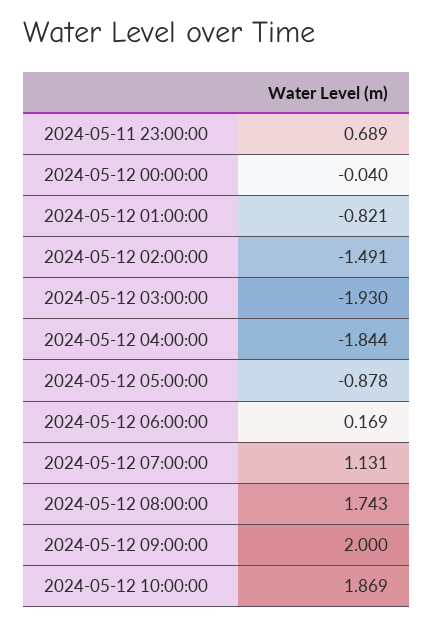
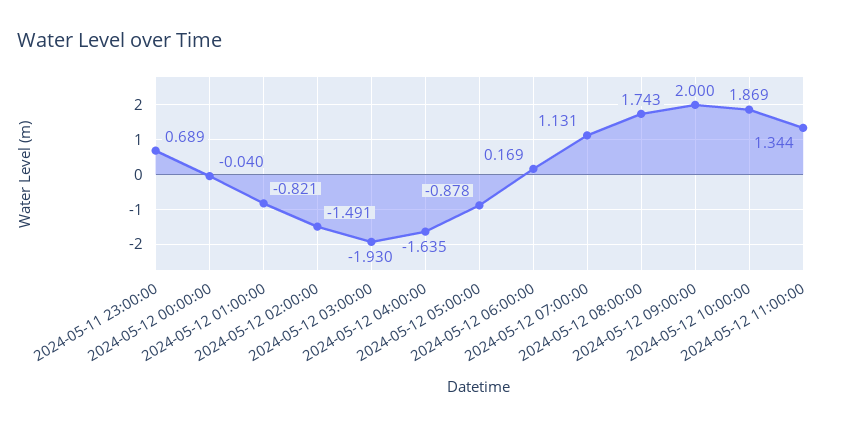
2024-05-12 04:00:00: -1.844 -> -1.635
2024-05-12 11:00:00: none -> 1.344

